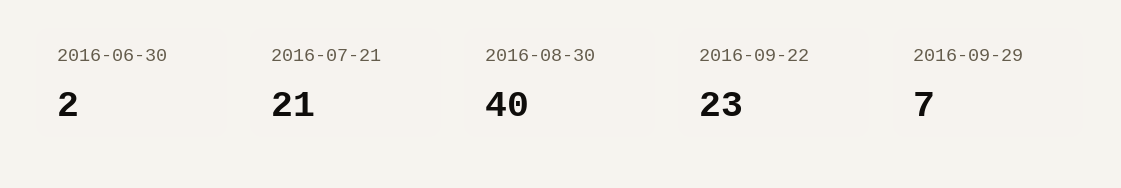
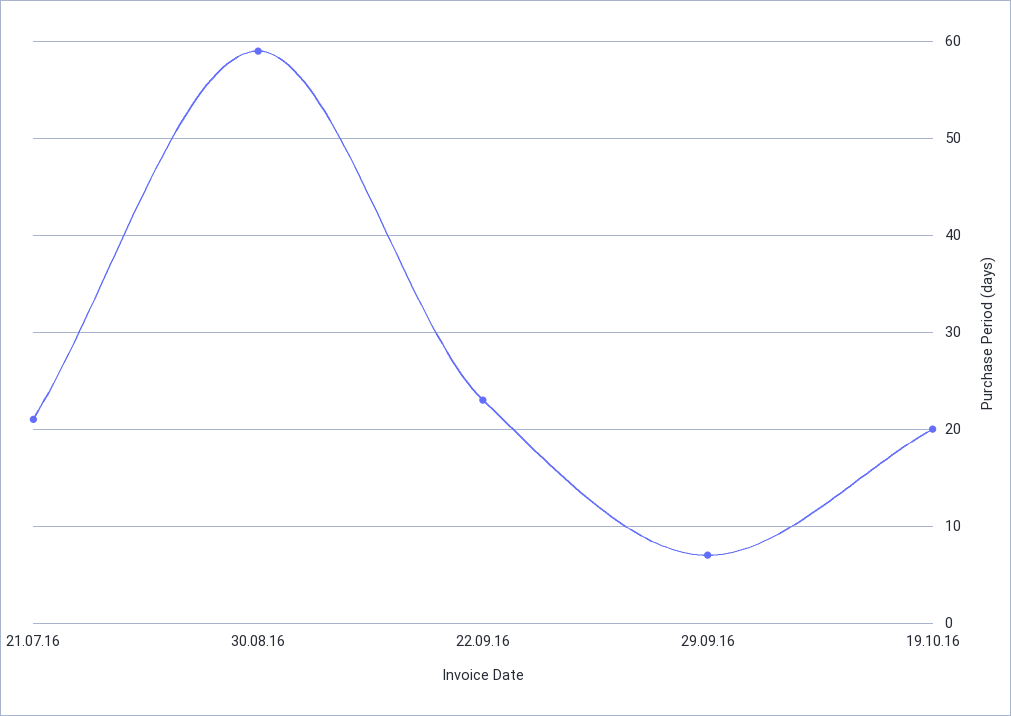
2016-06-30: 2 -> none
2016-08-30: 40 -> 59
19.10.16: none -> 20

